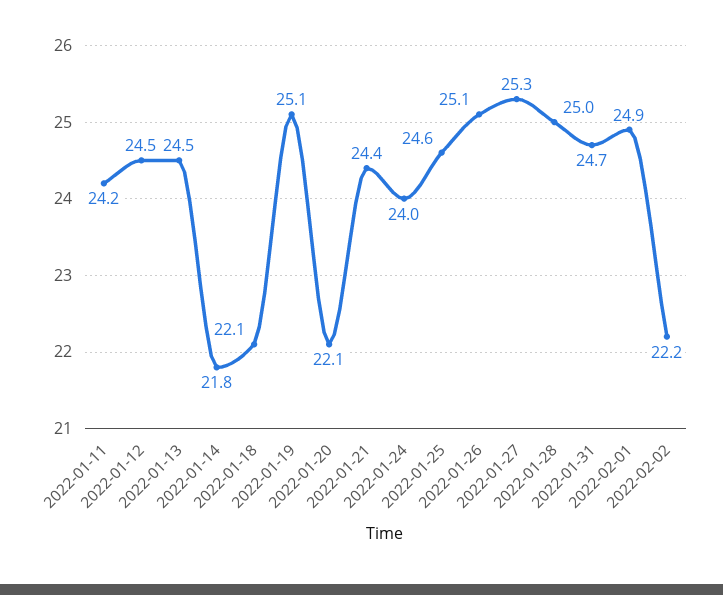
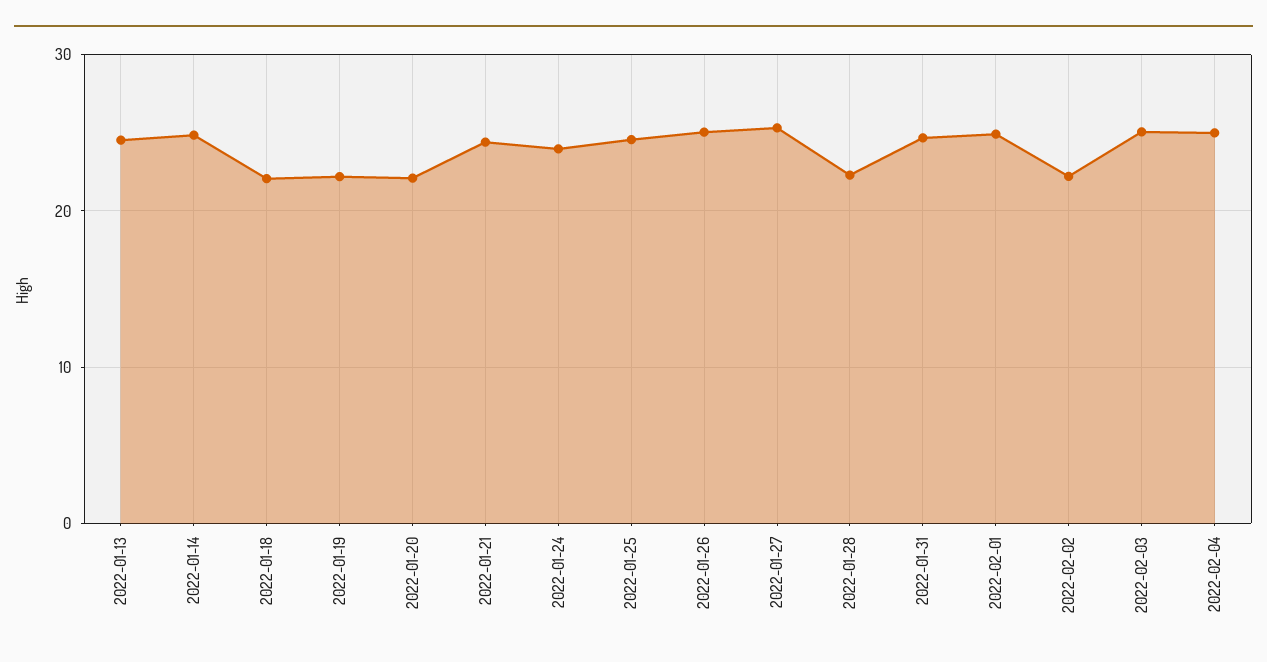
2022-01-11: 24.2 -> none
2022-01-12: 24.5 -> none
2022-01-14: 21.8 -> 25
2022-01-19: 25.1 -> 22
2022-01-28: 25 -> 22
2022-02-03: none -> 25
2022-02-04: none -> 25

